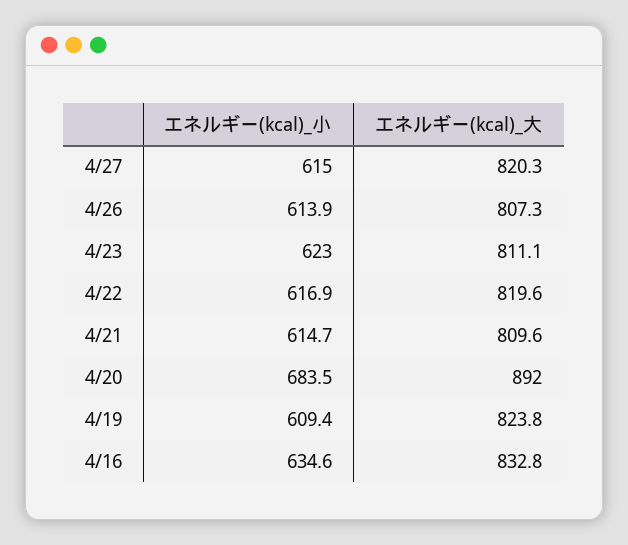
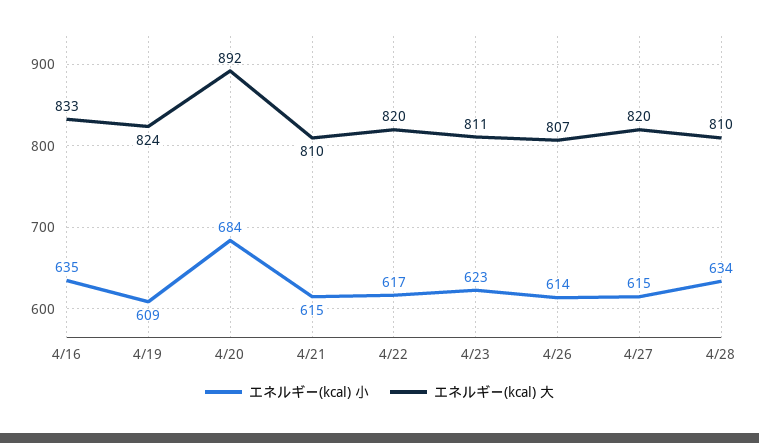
エネルギー(kcal)_小, 4/28: none -> 634
エネルギー(kcal)_大, 4/28: none -> 810

